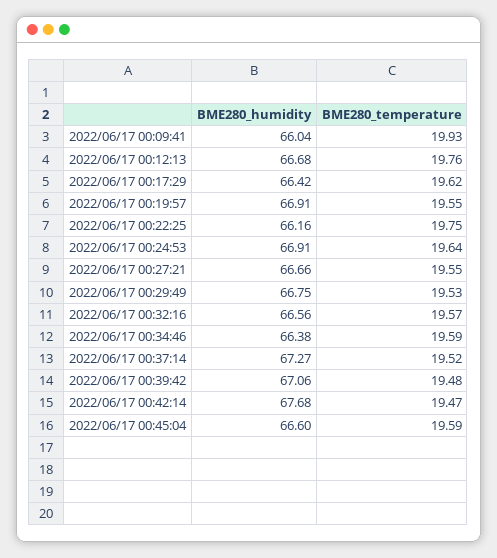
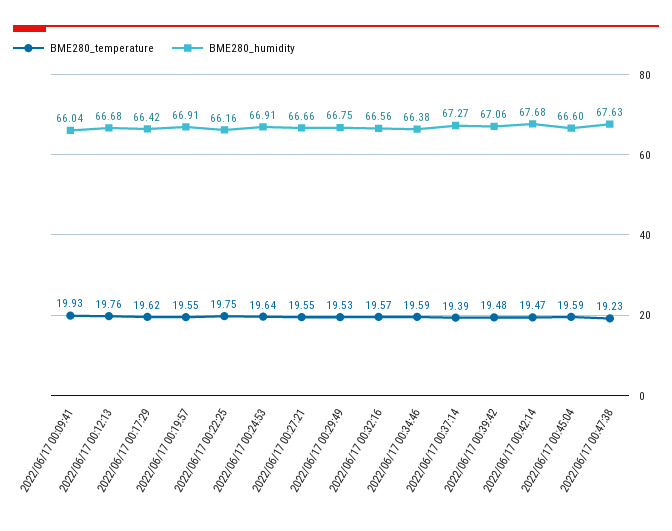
BME280_temperature, 2022/06/17 00:37:14: 19.52 -> 19.39
BME280_temperature, 2022/06/17 00:47:38: none -> 19.23
BME280_humidity, 2022/06/17 00:47:38: none -> 67.63

